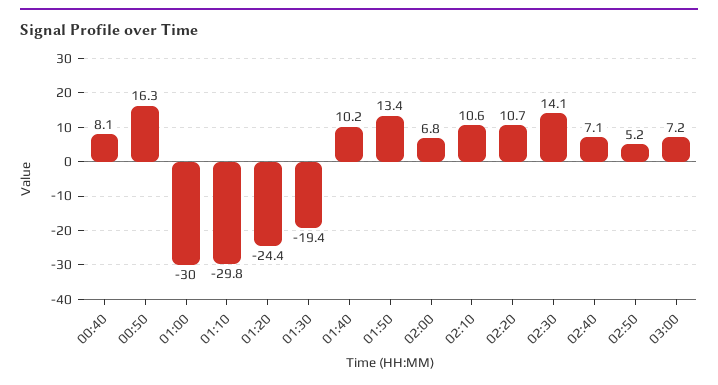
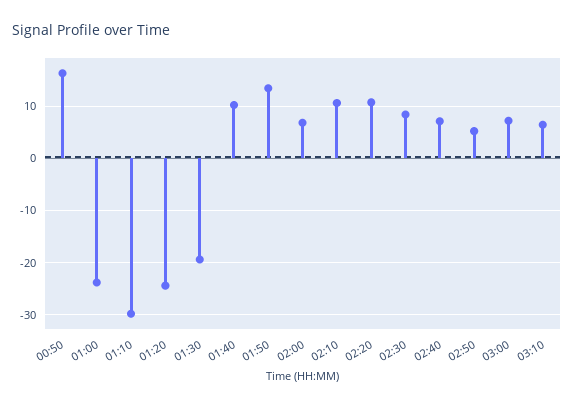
00:40: 8.1 -> none
01:00: -30 -> -24
02:30: 14.1 -> 8
03:10: none -> 6

